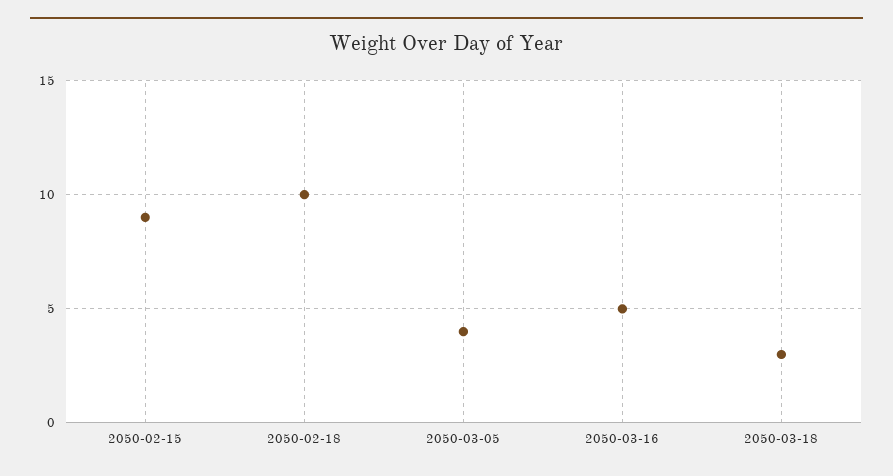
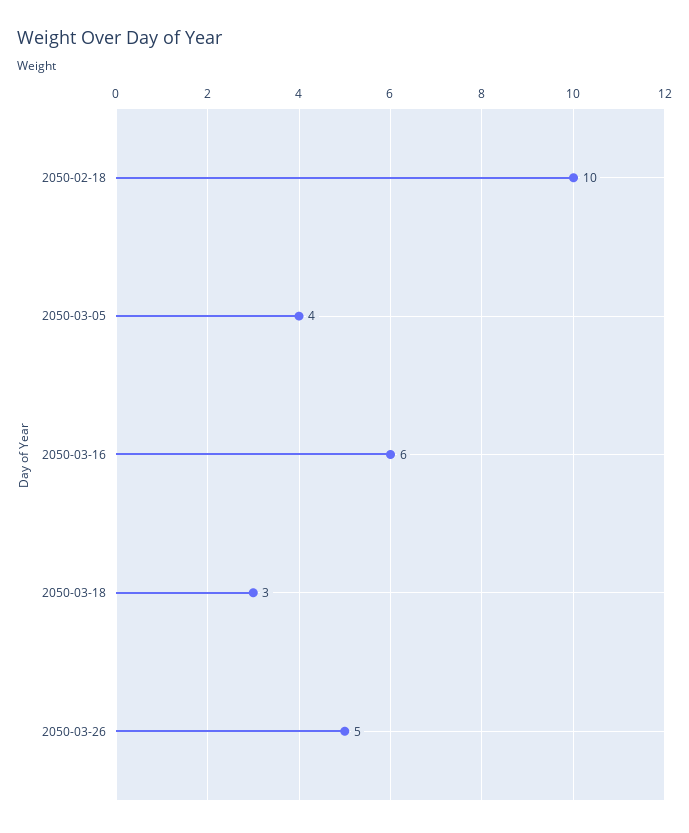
2050-02-15: 9 -> none
2050-03-16: 5 -> 6
2050-03-26: none -> 5

